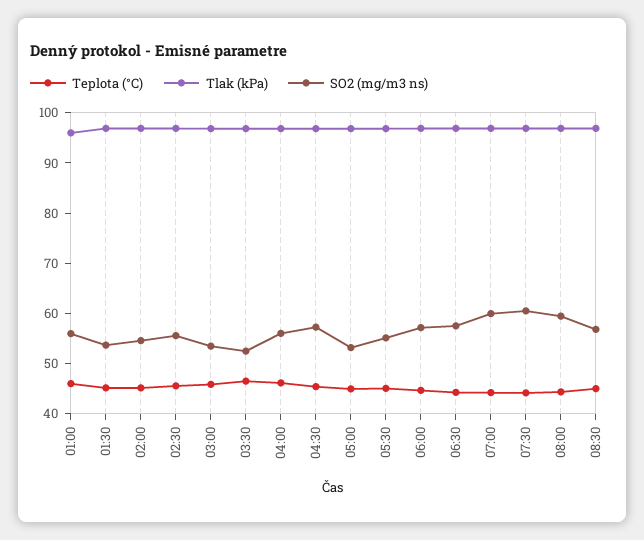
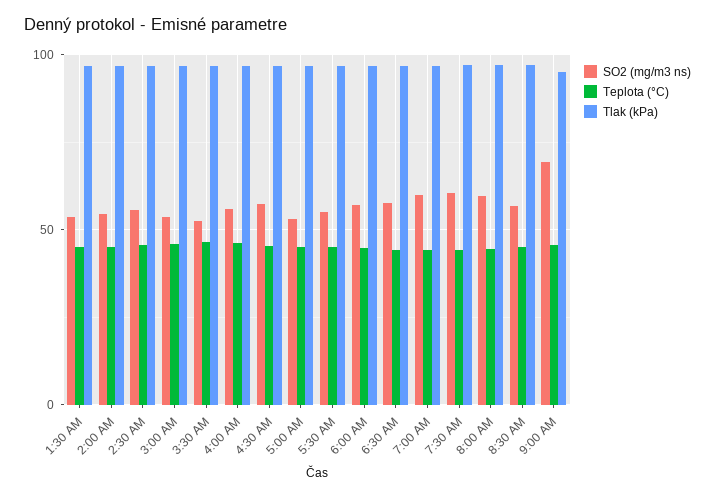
Teplota (°C), 01:00: 46 -> none
Tlak (kPa), 01:00: 96 -> none
SO2 (mg/m3 ns), 01:00: 56 -> none
SO2 (mg/m3 ns), 9:00 AM: none -> 70
Teplota (°C), 9:00 AM: none -> 45
Tlak (kPa), 9:00 AM: none -> 95

